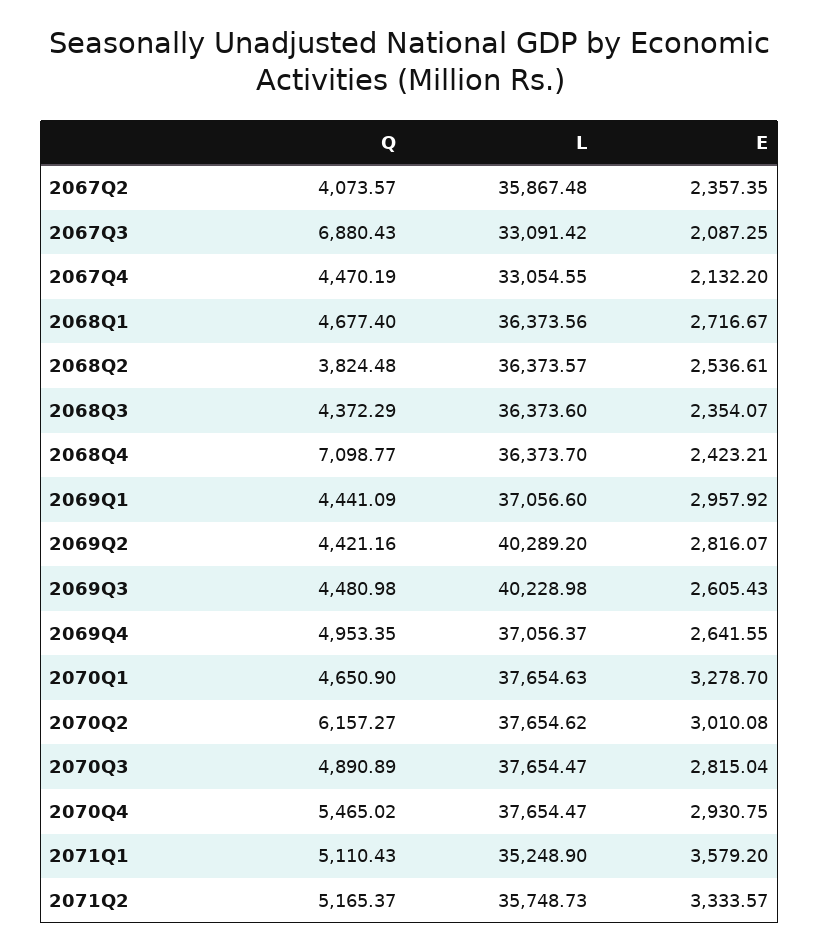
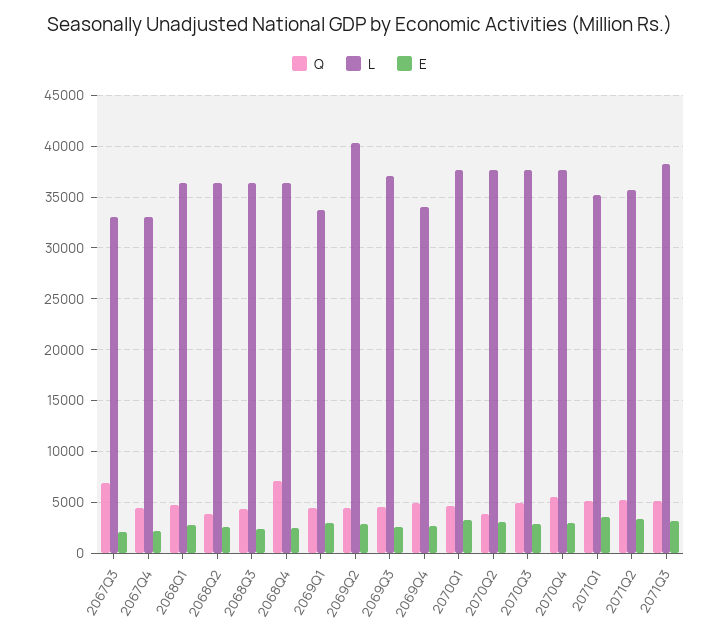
Q, 2067Q2: 4073.57 -> none
L, 2067Q2: 35867.48 -> none
E, 2067Q2: 2357.35 -> none
L, 2069Q1: 37056.6 -> 34000
L, 2069Q3: 40228.98 -> 37000
L, 2069Q4: 37056.37 -> 34000
Q, 2070Q2: 6157.27 -> 4000
Q, 2071Q3: none -> 5000
L, 2071Q3: none -> 38000
E, 2071Q3: none -> 3000

